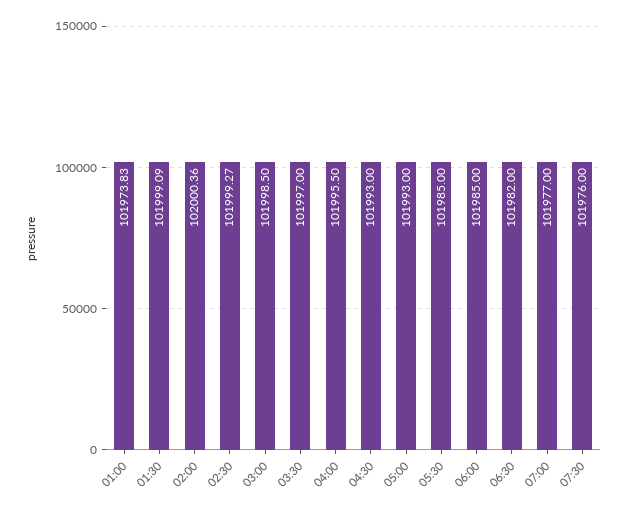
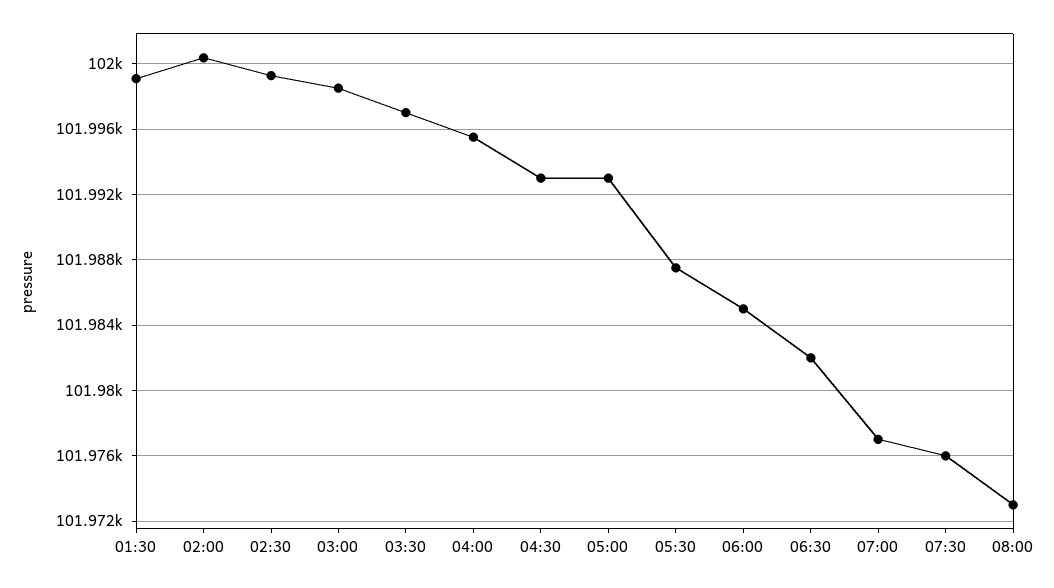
01:00: 101973.83 -> none
05:30: 101985 -> 101987.5
08:00: none -> 101973

